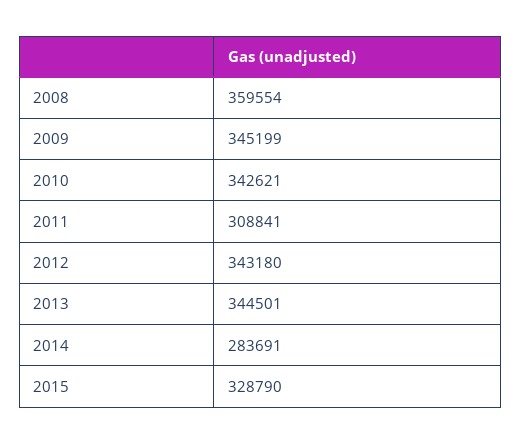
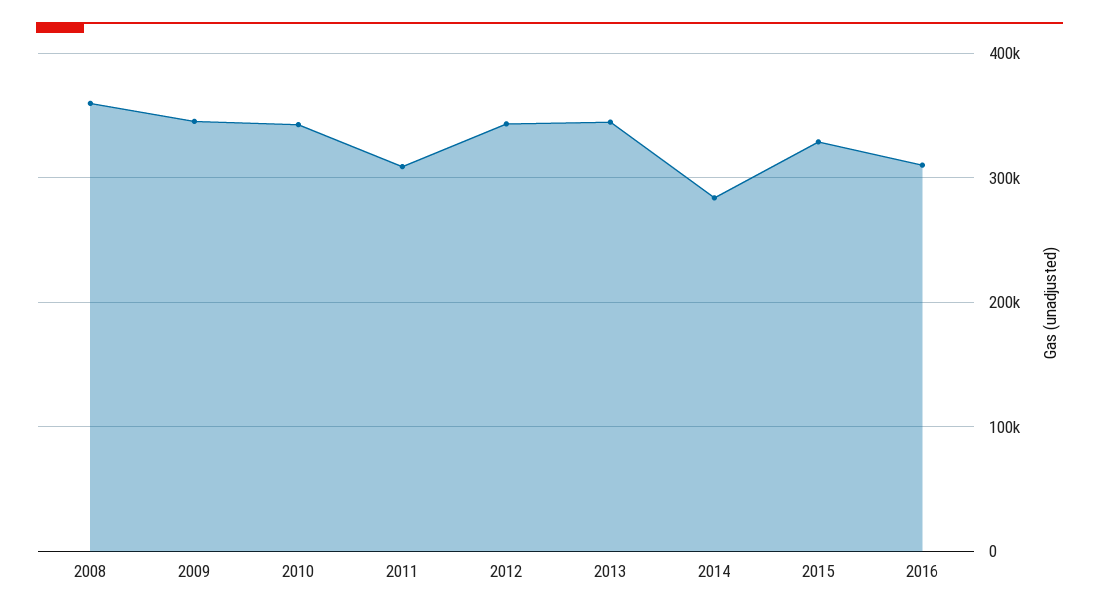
2016: none -> 310000

